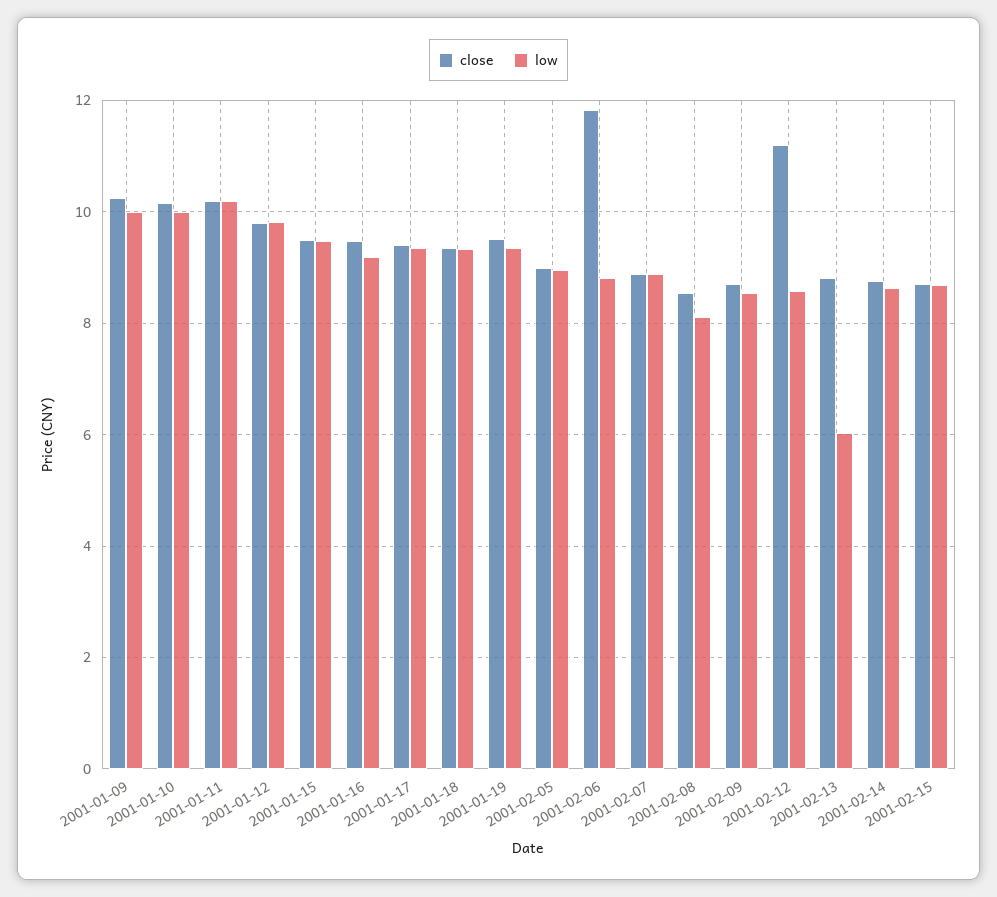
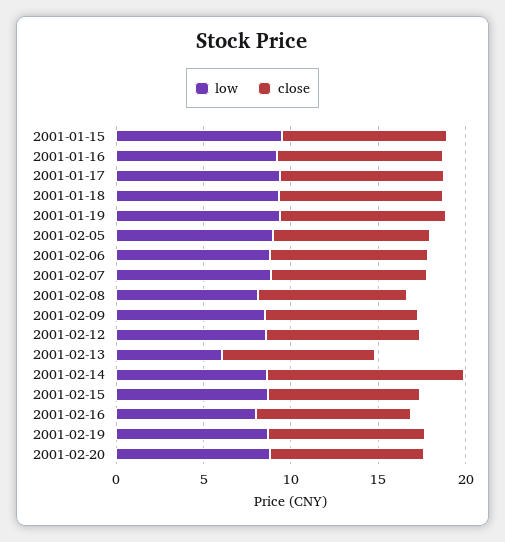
close, 2001-01-09: 10.2 -> none
low, 2001-01-09: 10 -> none
close, 2001-01-10: 10.2 -> none
low, 2001-01-10: 10 -> none
close, 2001-01-11: 10.2 -> none
low, 2001-01-11: 10.2 -> none
close, 2001-01-12: 9.8 -> none
low, 2001-01-12: 9.8 -> none
close, 2001-02-06: 11.8 -> 9
close, 2001-02-12: 11.2 -> 9
close, 2001-02-14: 8.8 -> 11
low, 2001-02-16: none -> 8
close, 2001-02-16: none -> 9
low, 2001-02-19: none -> 9
close, 2001-02-19: none -> 9
low, 2001-02-20: none -> 9
close, 2001-02-20: none -> 9

